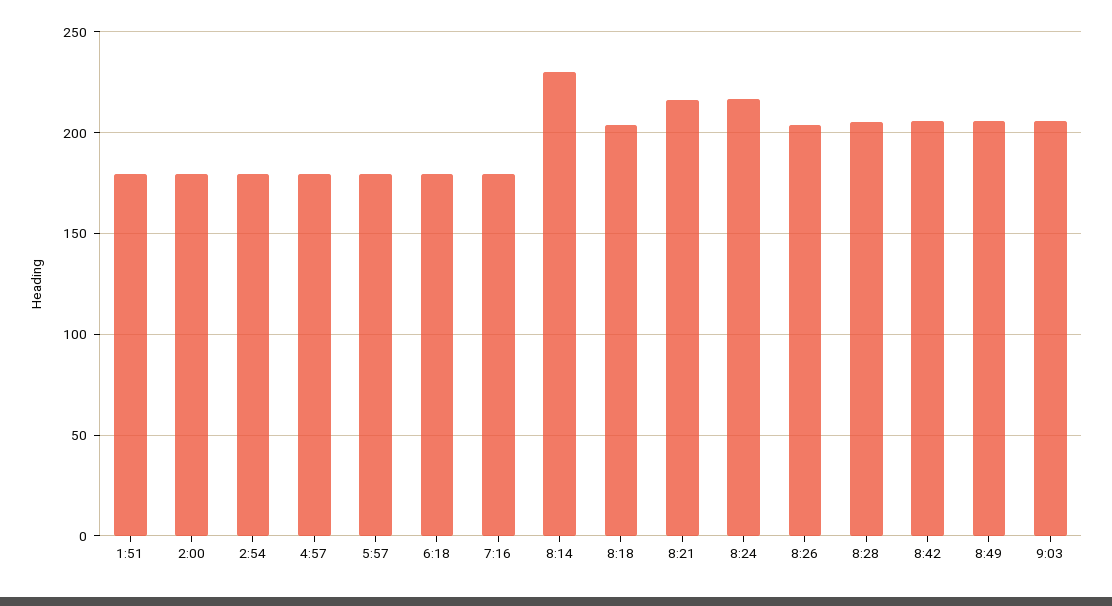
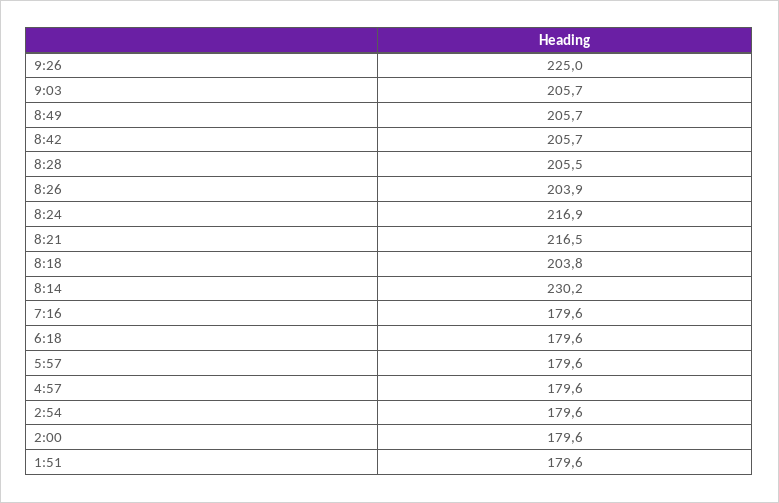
9:26: none -> 225

